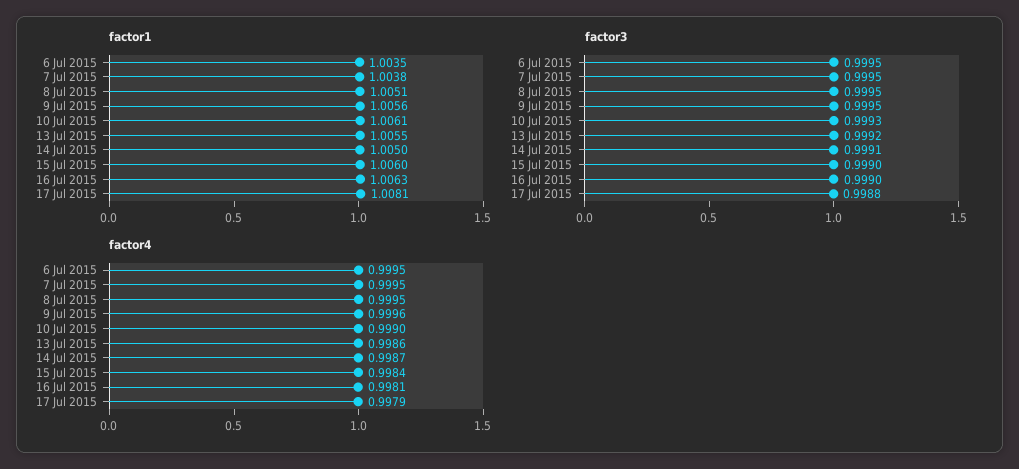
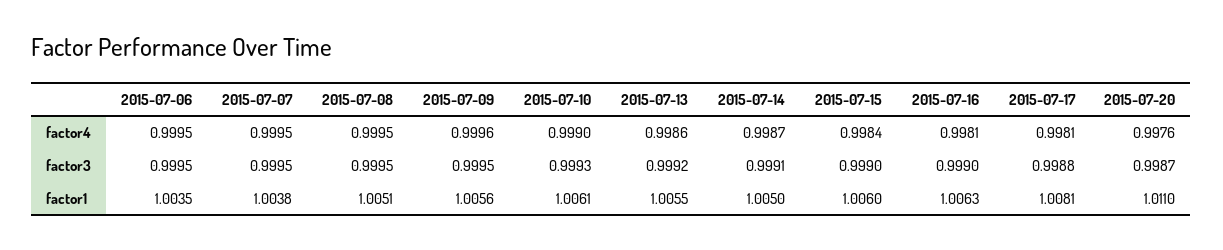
factor4, 17 Jul 2015: 0.9979 -> 0.9981
factor4, 2015-07-20: none -> 0.9976
factor3, 2015-07-20: none -> 0.9987
factor1, 2015-07-20: none -> 1.011

